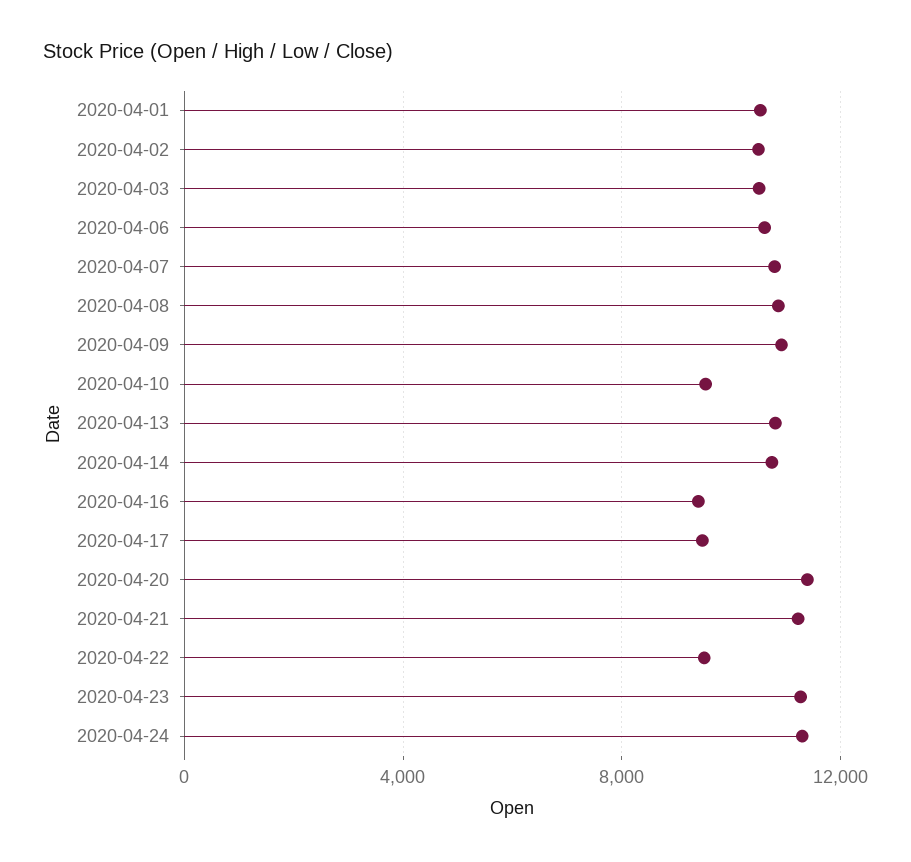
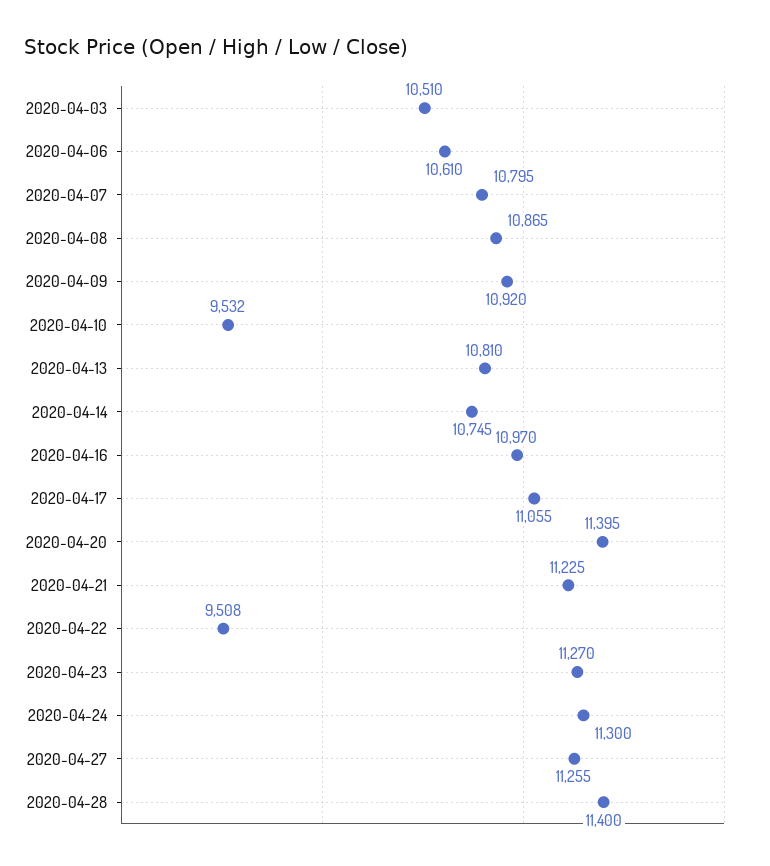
2020-04-01: 10500 -> none
2020-04-02: 10500 -> none
2020-04-16: 9500 -> 10970
2020-04-17: 9500 -> 11055
2020-04-27: none -> 11255
2020-04-28: none -> 11400

